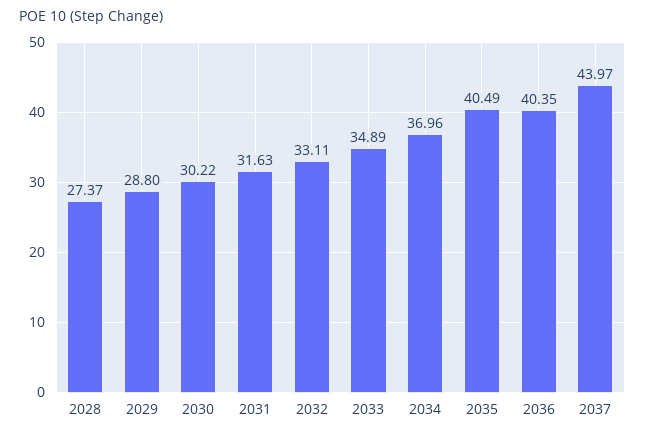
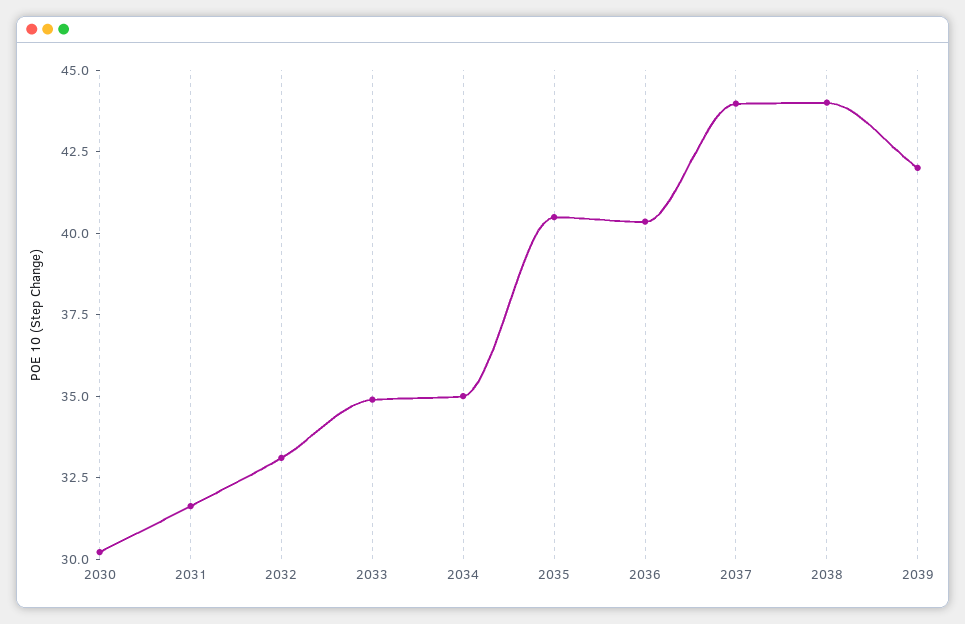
2028: 27.37 -> none
2029: 28.8 -> none
2034: 36.96 -> 35
2038: none -> 44
2039: none -> 42

